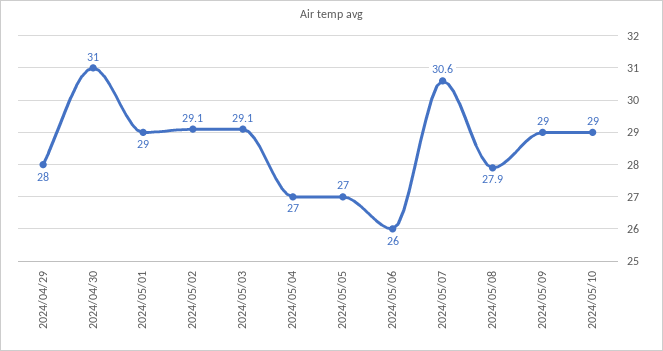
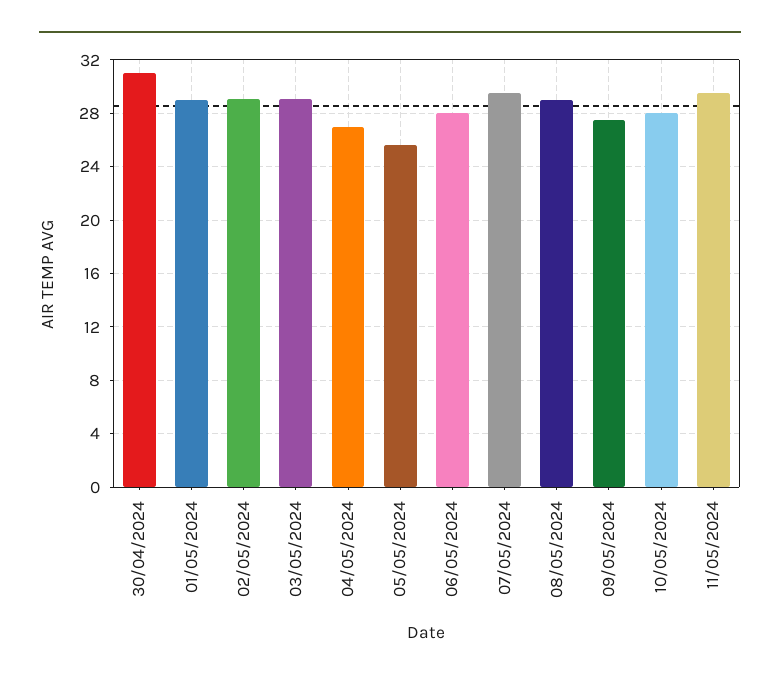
2024/04/29: 28 -> none
2024/05/05: 27 -> 25.5
2024/05/06: 26 -> 28
2024/05/07: 30.6 -> 29.5
2024/05/08: 27.9 -> 29
2024/05/09: 29 -> 27.5
2024/05/10: 29 -> 28
11/05/2024: none -> 29.5

